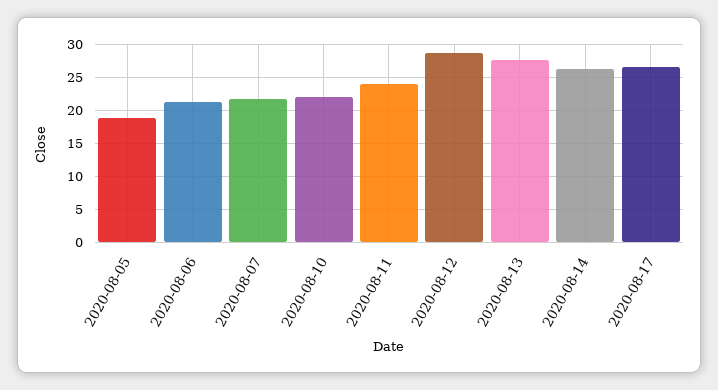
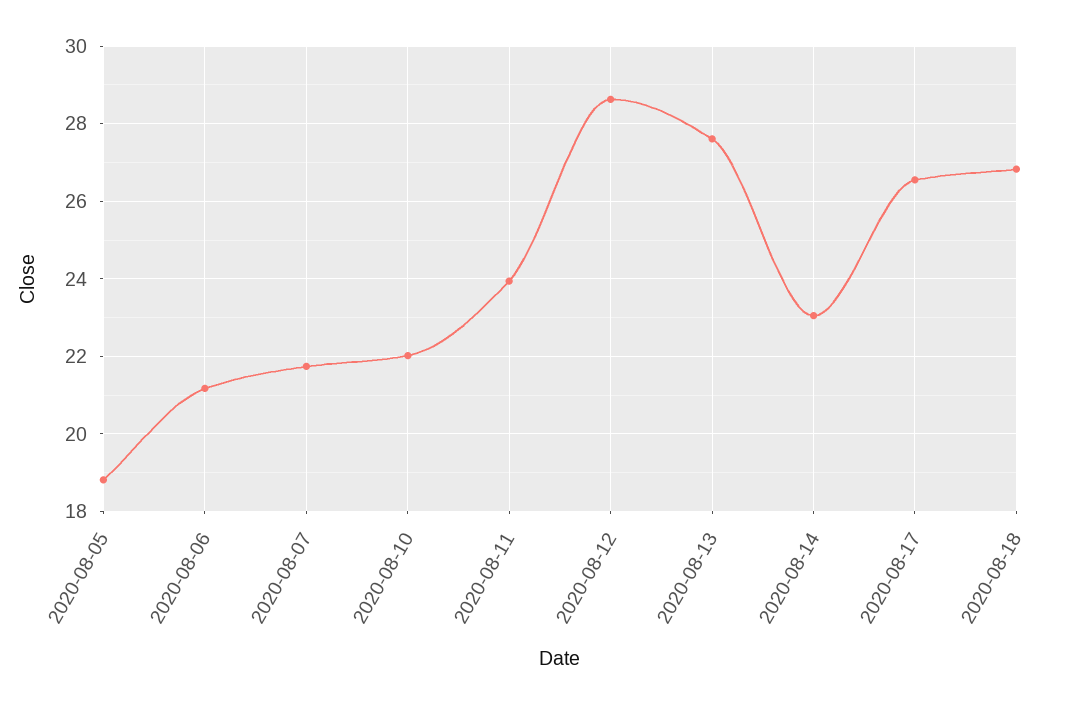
2020-08-14: 26 -> 23
2020-08-18: none -> 26.8

